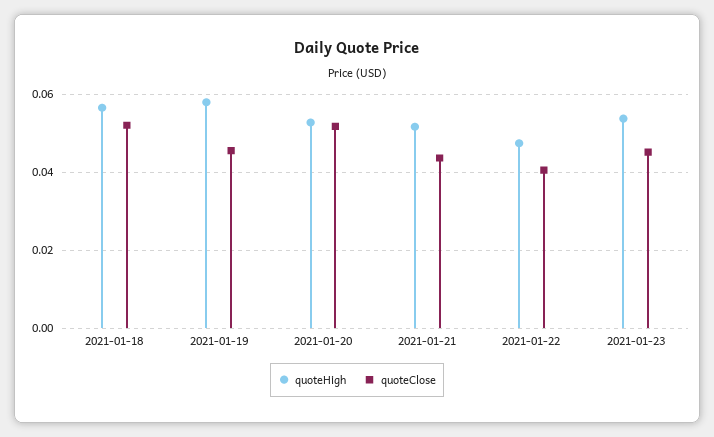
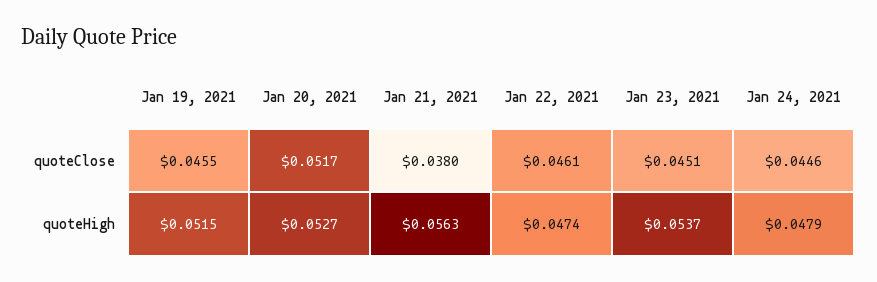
quoteHigh, 2021-01-18: 0.056 -> none
quoteClose, 2021-01-18: 0.052 -> none
quoteHigh, 2021-01-19: 0.058 -> 0.0515
quoteHigh, 2021-01-21: 0.052 -> 0.0563
quoteClose, 2021-01-21: 0.044 -> 0.038
quoteClose, 2021-01-22: 0.04 -> 0.0461
quoteClose, Jan 24, 2021: none -> 0.0446
quoteHigh, Jan 24, 2021: none -> 0.0479

